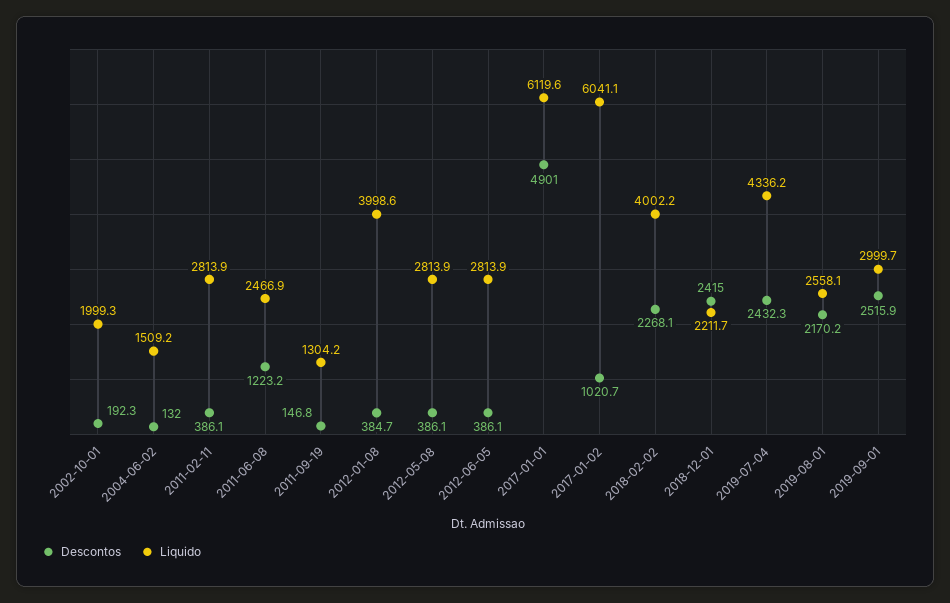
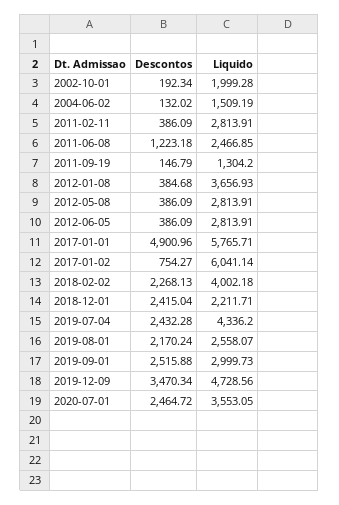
Liquido, 2012-01-08: 3998.6 -> 3656.93
Liquido, 2017-01-01: 6119.6 -> 5765.71
Descontos, 2017-01-02: 1020.7 -> 754.27
Descontos, 2019-12-09: none -> 3470.34
Liquido, 2019-12-09: none -> 4728.56
Descontos, 2020-07-01: none -> 2464.72
Liquido, 2020-07-01: none -> 3553.05

